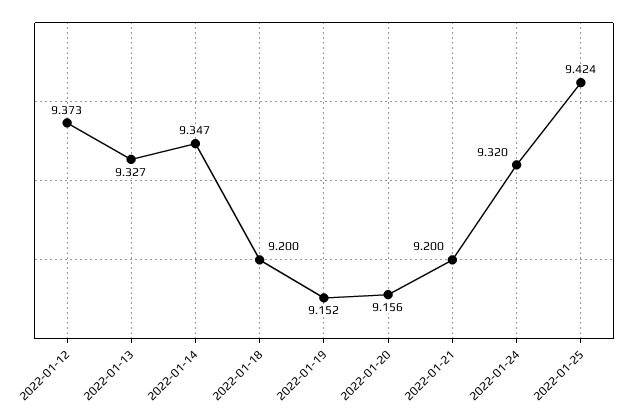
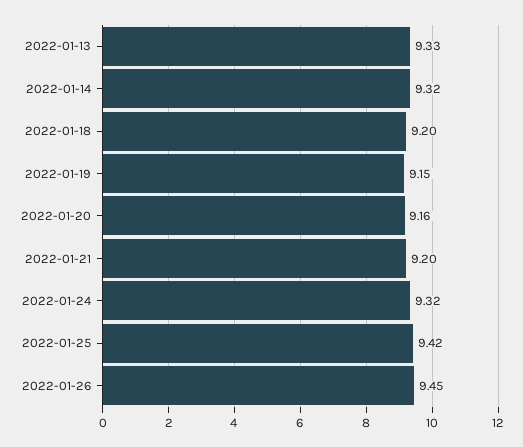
2022-01-12: 9.373 -> none
2022-01-14: 9.347 -> 9.32
2022-01-26: none -> 9.45

